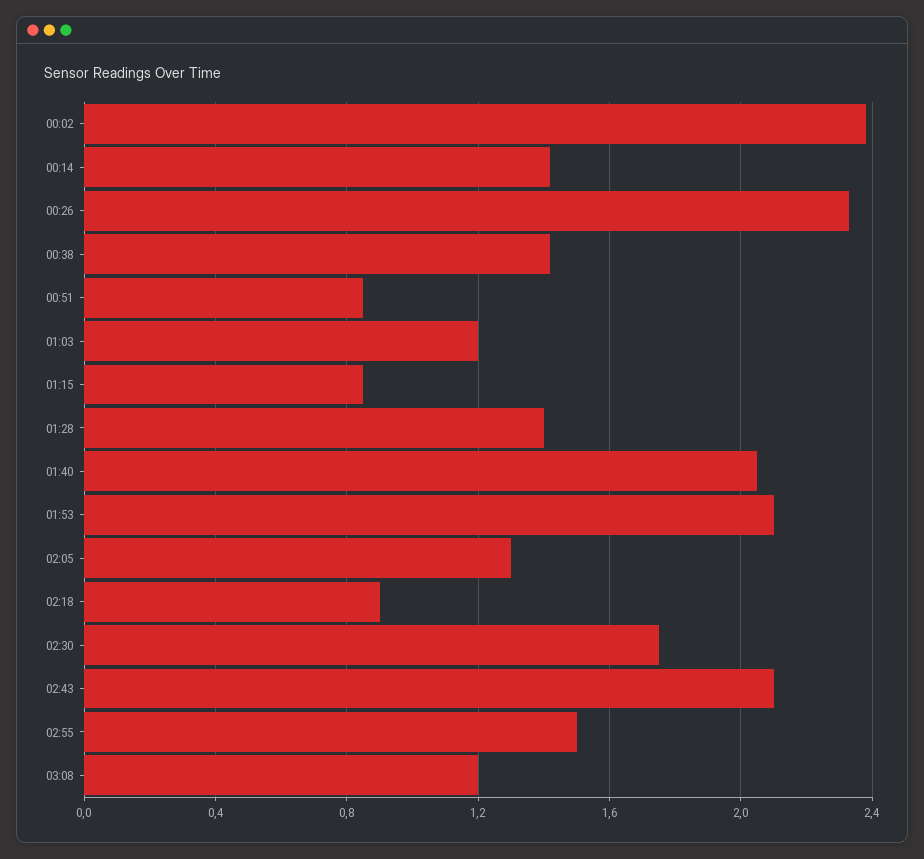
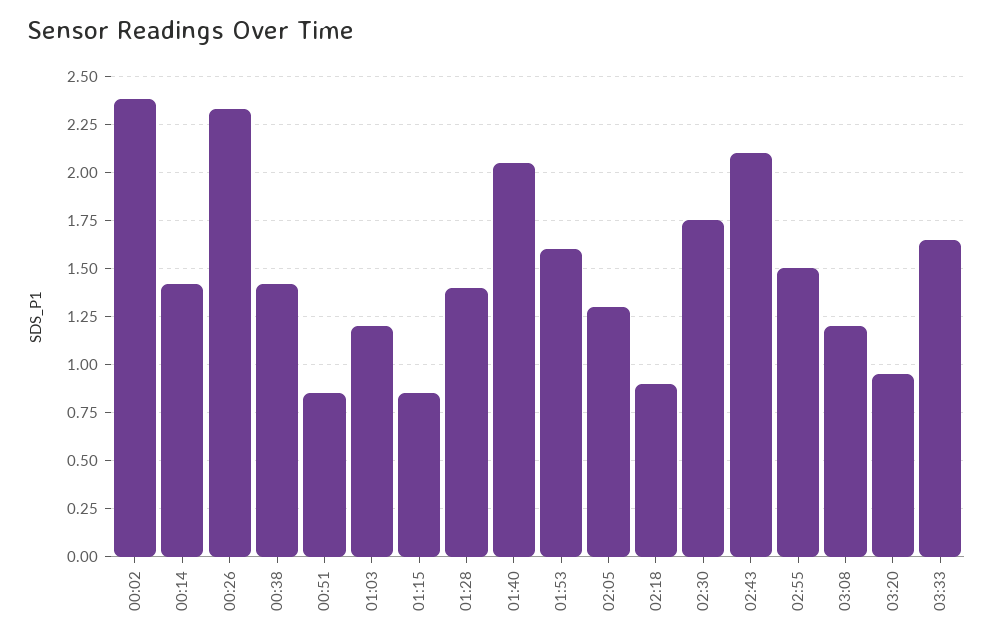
01:53: 2.1 -> 1.6
03:20: none -> 0.95
03:33: none -> 1.65

